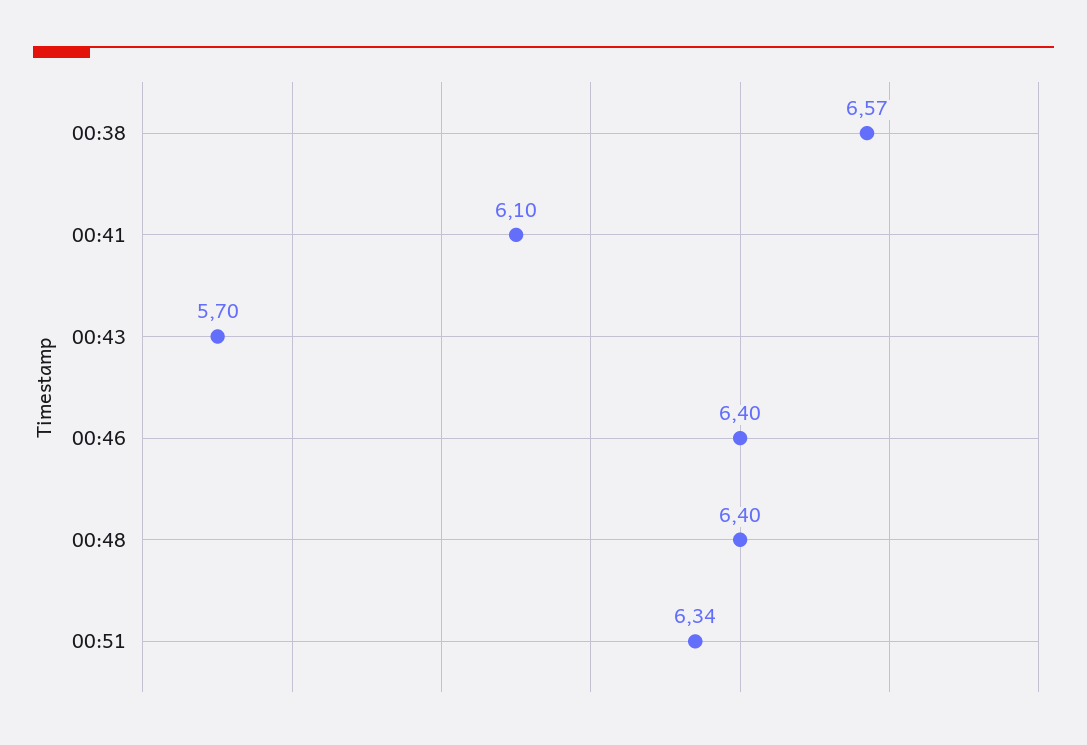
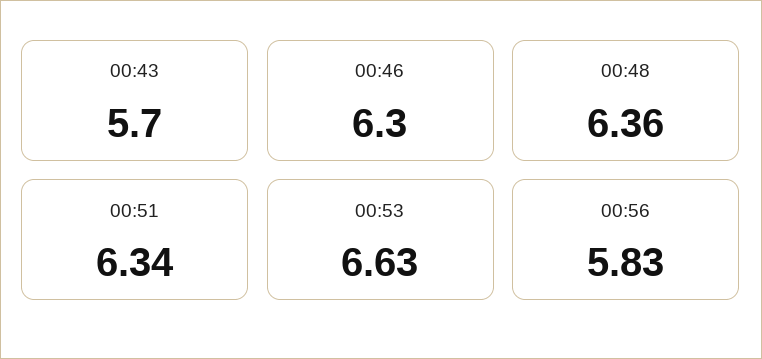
00:38: 6.57 -> none
00:41: 6.1 -> none
00:46: 6.4 -> 6.3
00:48: 6.4 -> 6.36
00:53: none -> 6.63
00:56: none -> 5.83

